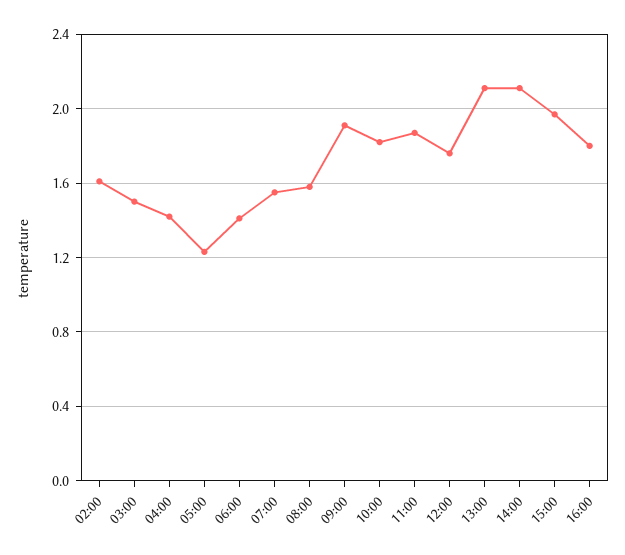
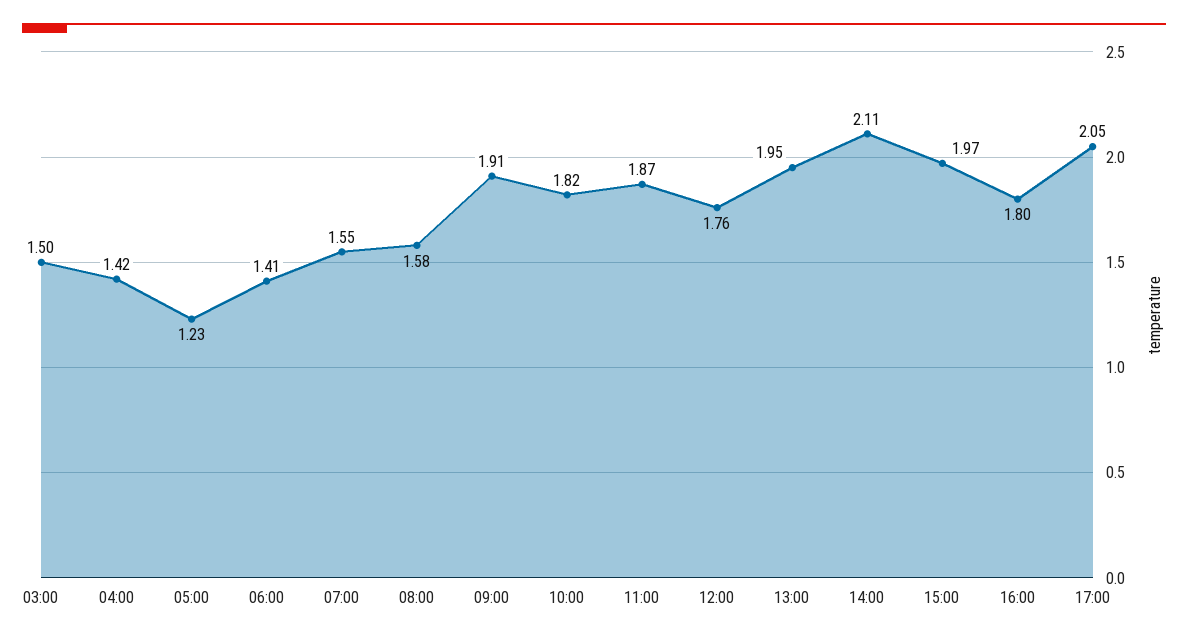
02:00: 1.6 -> none
13:00: 2.1 -> 1.95
17:00: none -> 2.05

